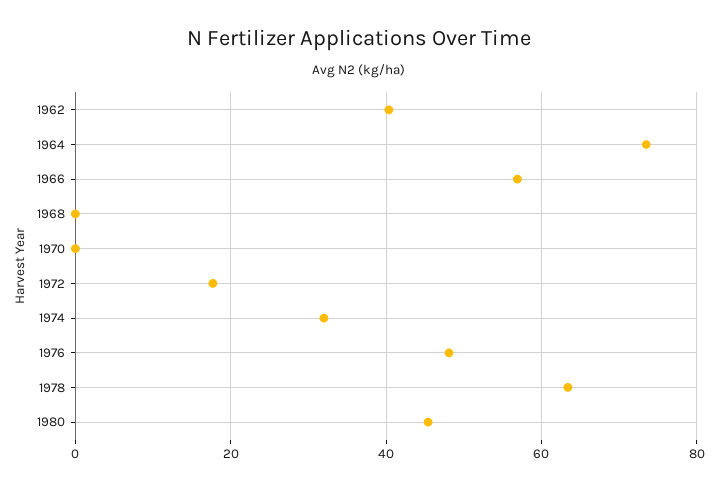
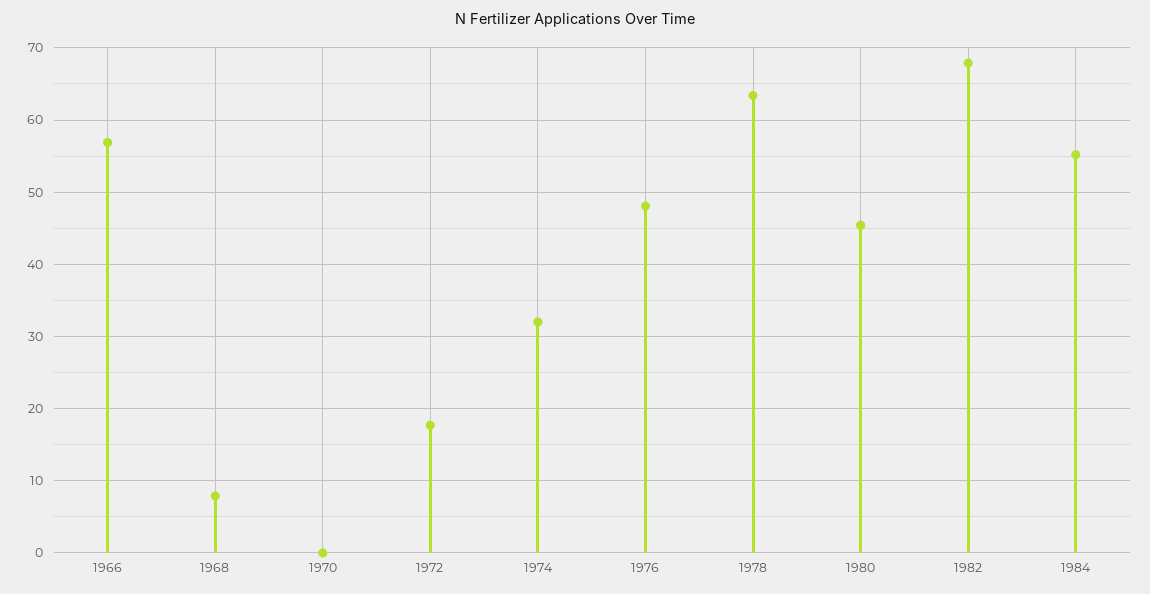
1962: 40 -> none
1964: 74 -> none
1968: 0 -> 8
1982: none -> 68
1984: none -> 55

